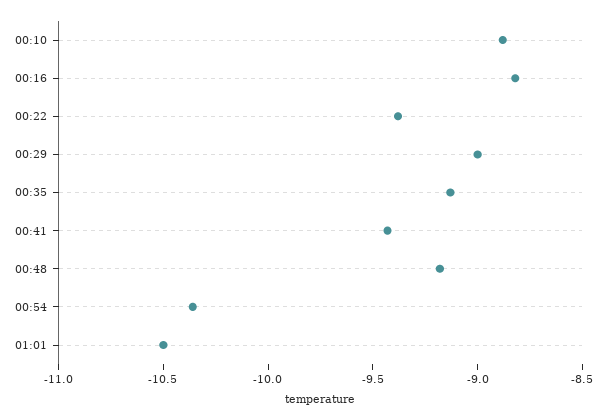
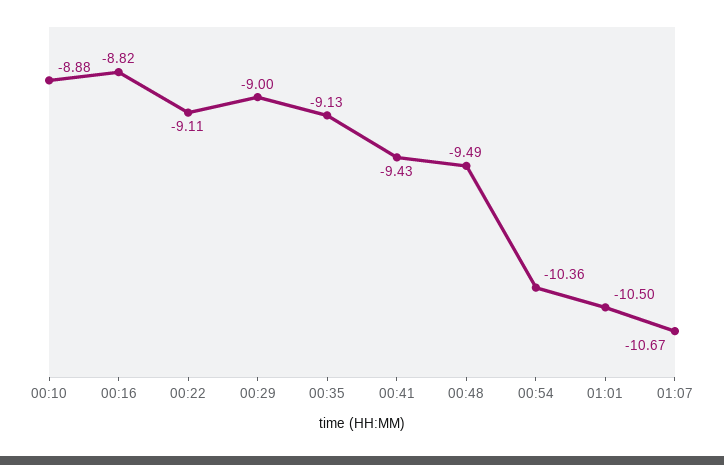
00:22: -9.4 -> -9.11
00:48: -9.2 -> -9.49
01:07: none -> -10.67

